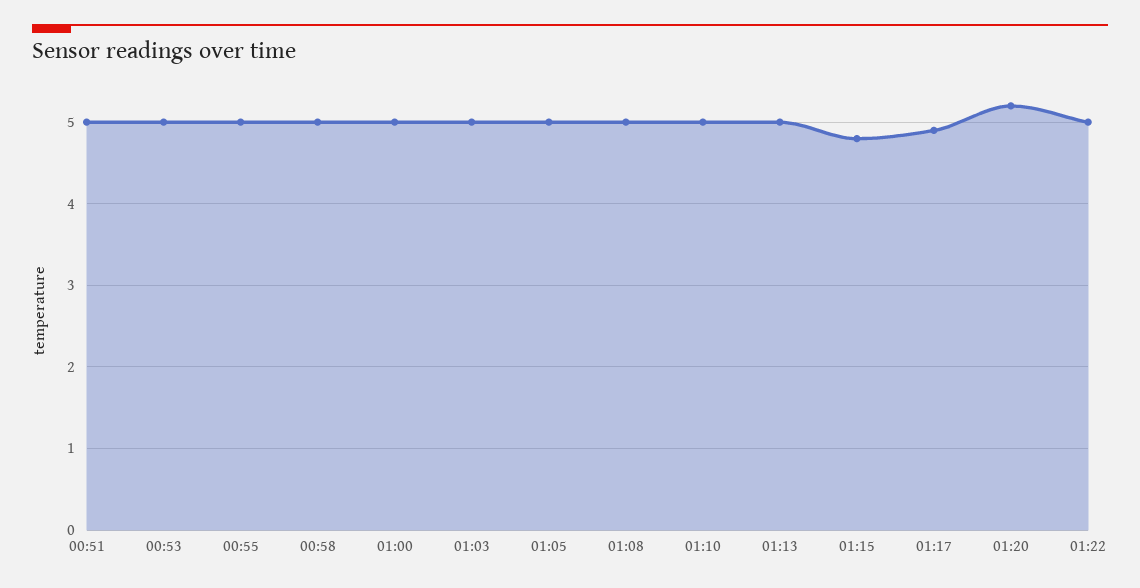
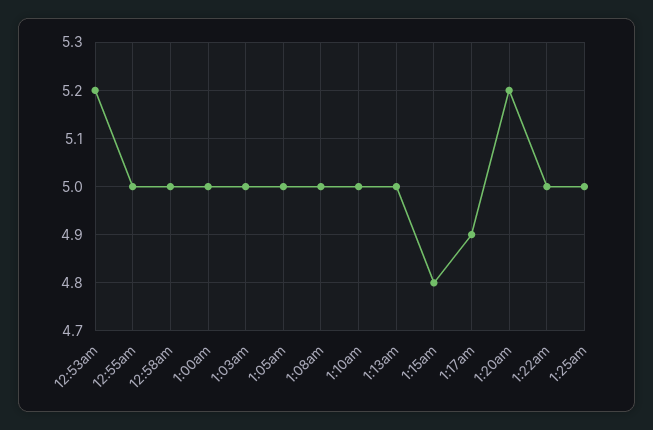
00:51: 5 -> none
00:53: 5 -> 5.2
1:25am: none -> 5

